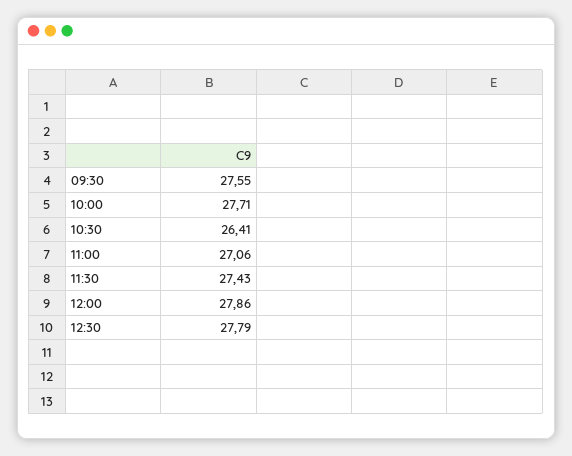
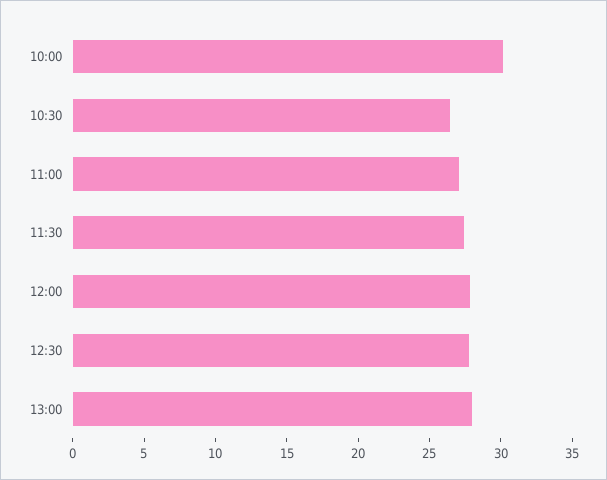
09:30: 27.55 -> none
10:00: 27.71 -> 30
13:00: none -> 28

